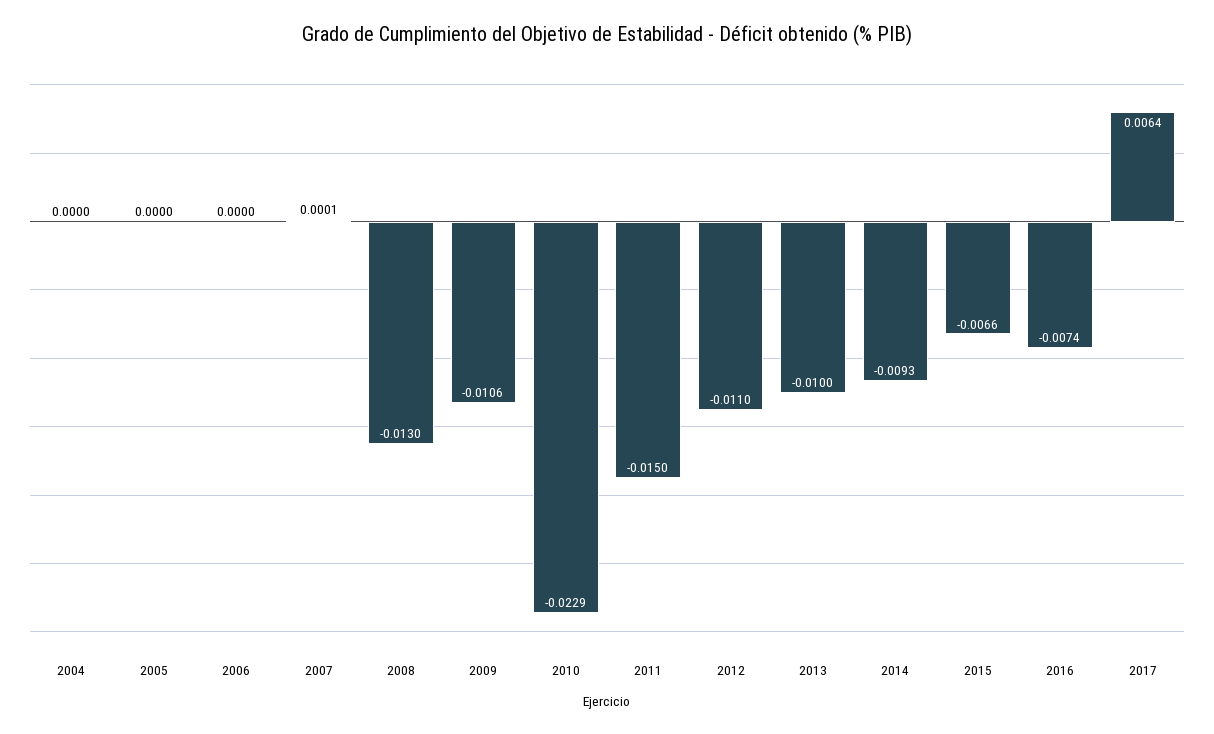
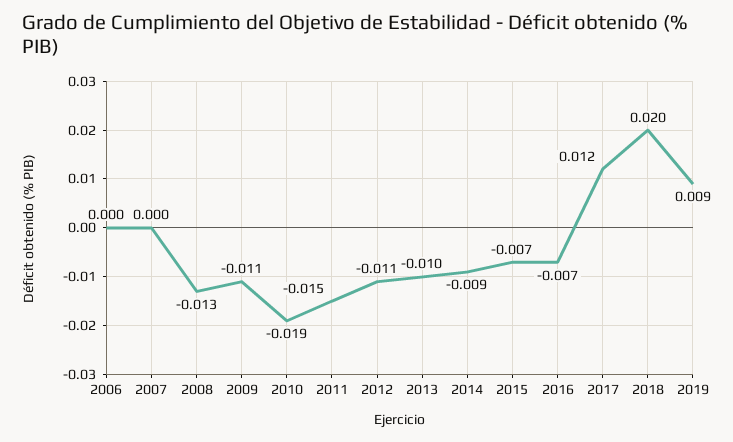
2004: 0 -> none
2005: 0 -> none
2010: -0.0229 -> -0.019
2017: 0.0064 -> 0.012
2018: none -> 0.02
2019: none -> 0.009

